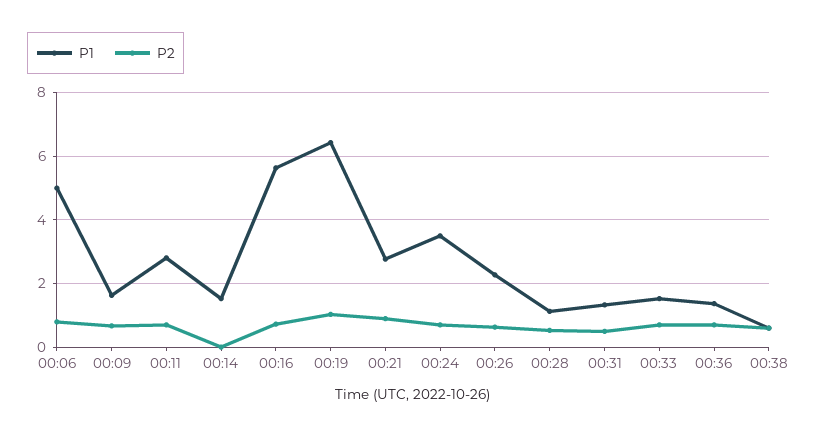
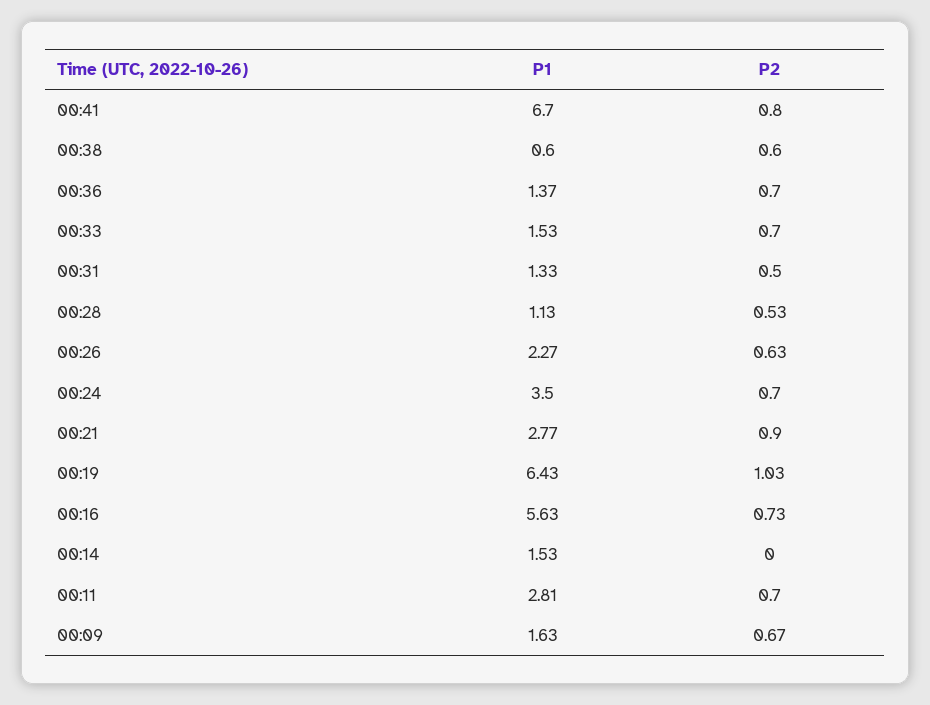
P1, 00:06: 5 -> none
P2, 00:06: 0.8 -> none
P1, 00:41: none -> 6.7
P2, 00:41: none -> 0.8

